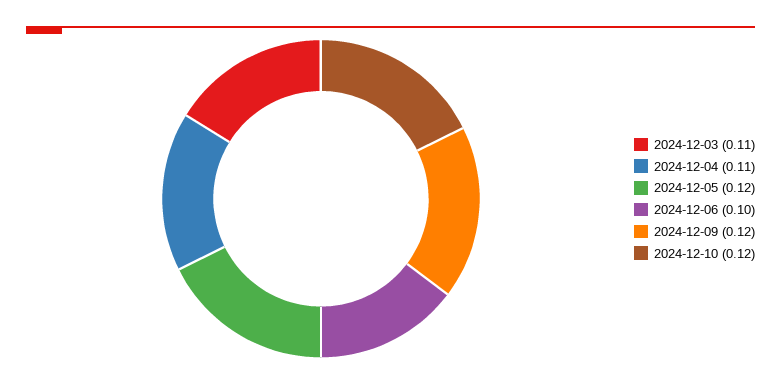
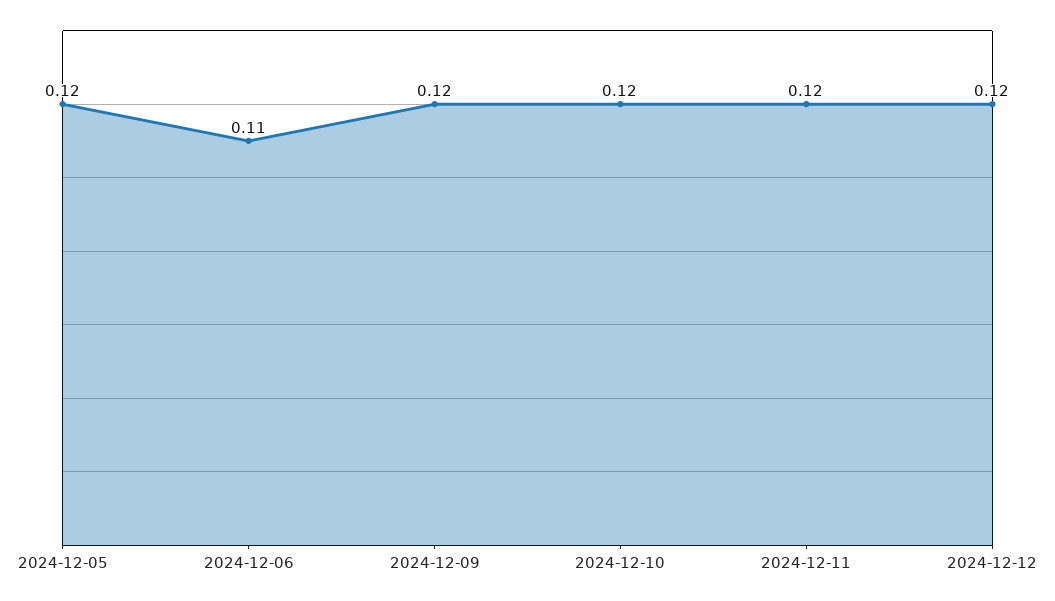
2024-12-03: 0.11 -> none
2024-12-04: 0.11 -> none
2024-12-06: 0.1 -> 0.11
2024-12-11: none -> 0.12
2024-12-12: none -> 0.12

